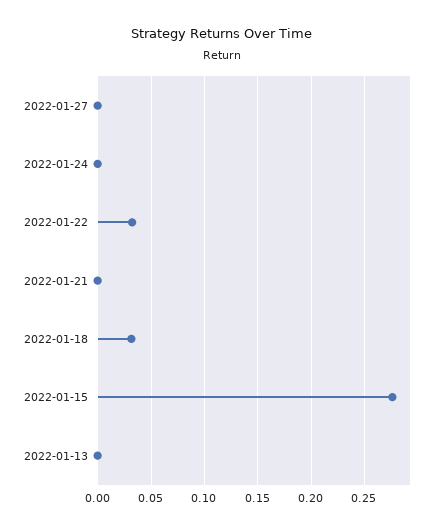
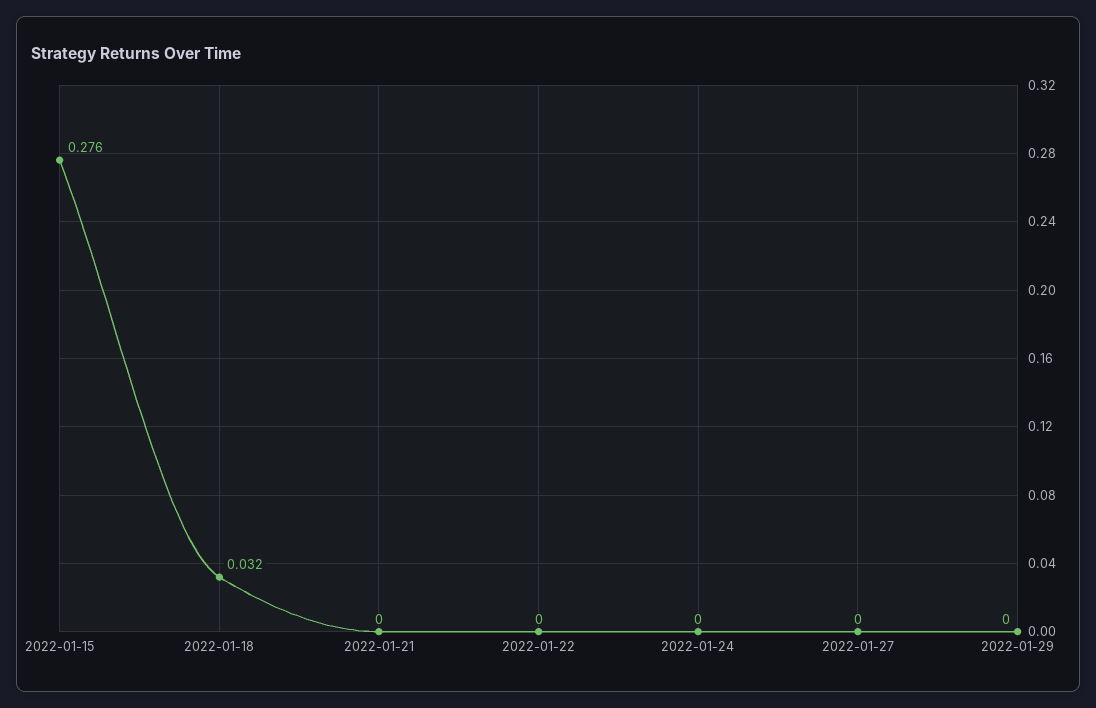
2022-01-22: 0.03 -> 0
2022-01-13: 0 -> none
2022-01-29: none -> 0

